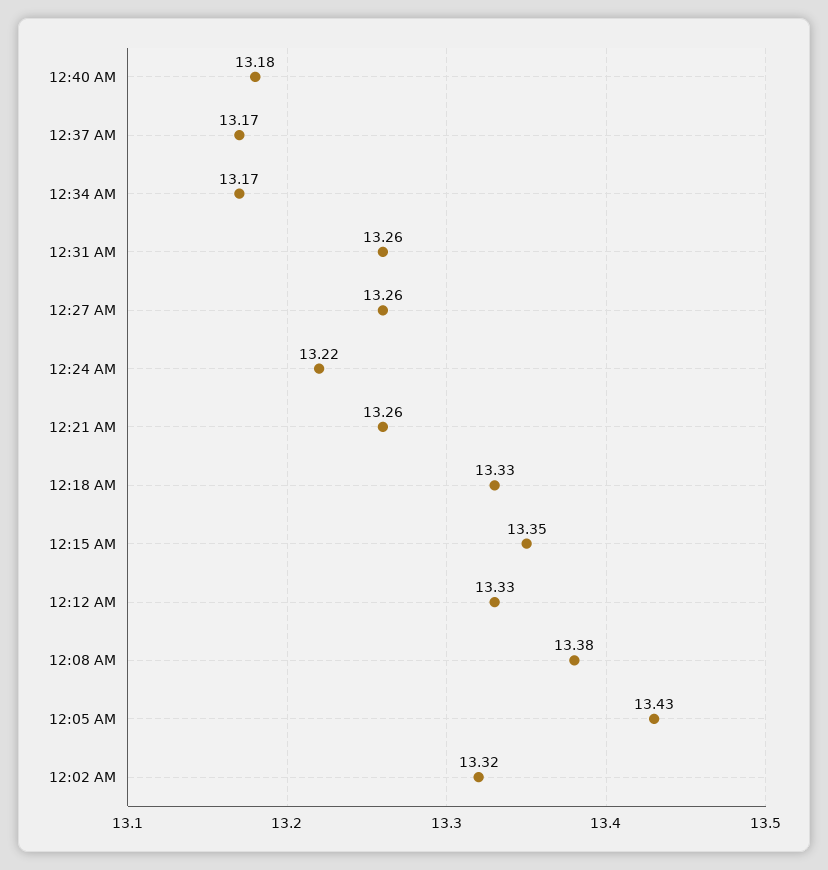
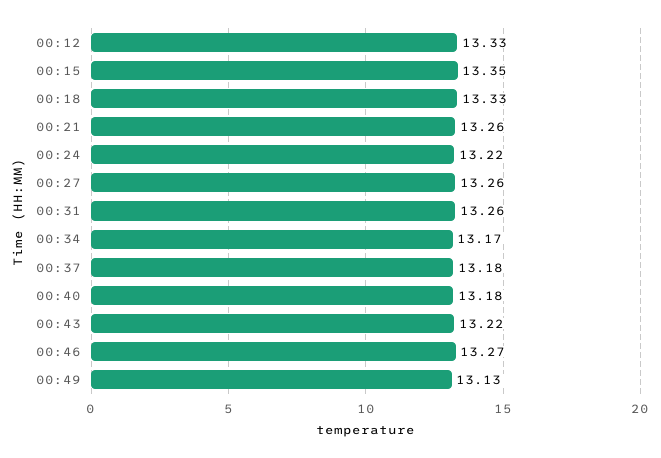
12:37 AM: 13.17 -> 13.18
12:08 AM: 13.38 -> none
12:05 AM: 13.43 -> none
12:02 AM: 13.32 -> none
00:43: none -> 13.22
00:46: none -> 13.27
00:49: none -> 13.13

